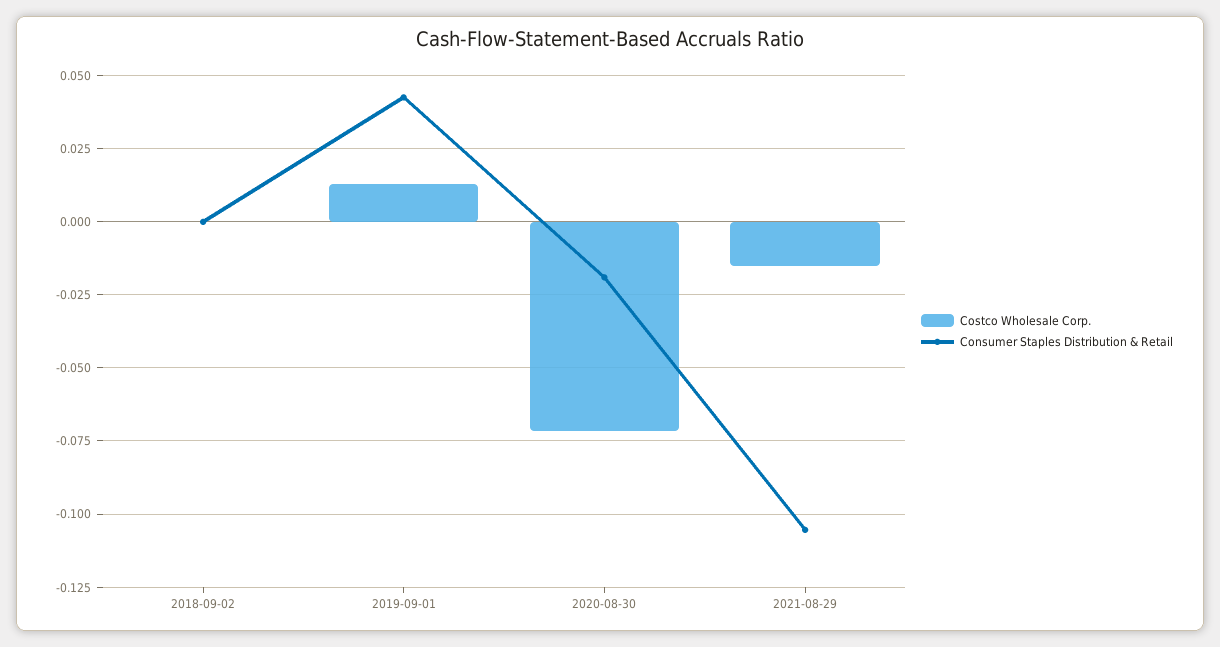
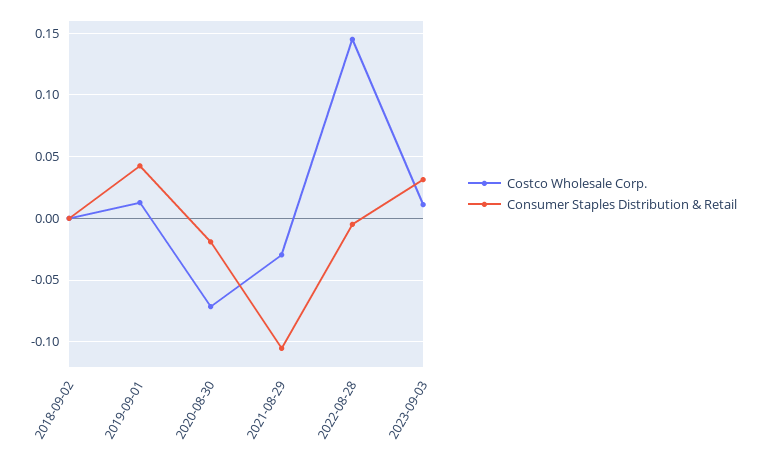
Costco Wholesale Corp., 2021-08-29: -0.015 -> -0.03
Costco Wholesale Corp., 2022-08-28: none -> 0.145
Consumer Staples Distribution & Retail, 2022-08-28: none -> -0.005
Costco Wholesale Corp., 2023-09-03: none -> 0.01
Consumer Staples Distribution & Retail, 2023-09-03: none -> 0.03

